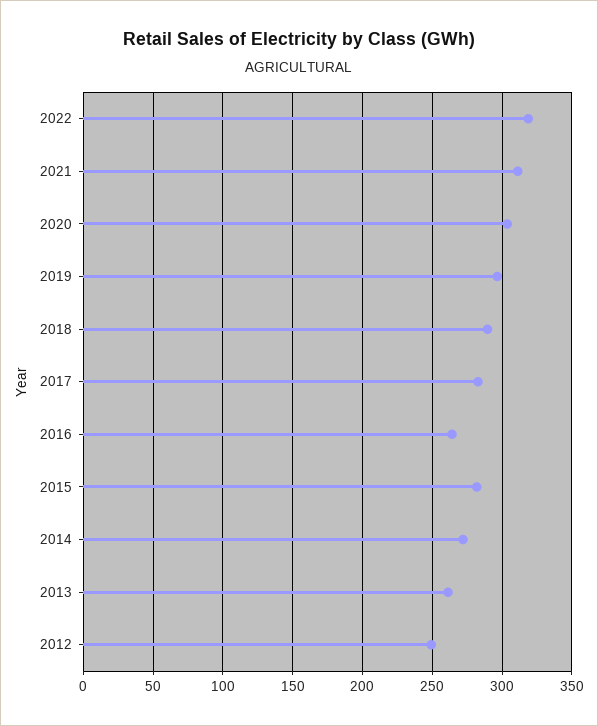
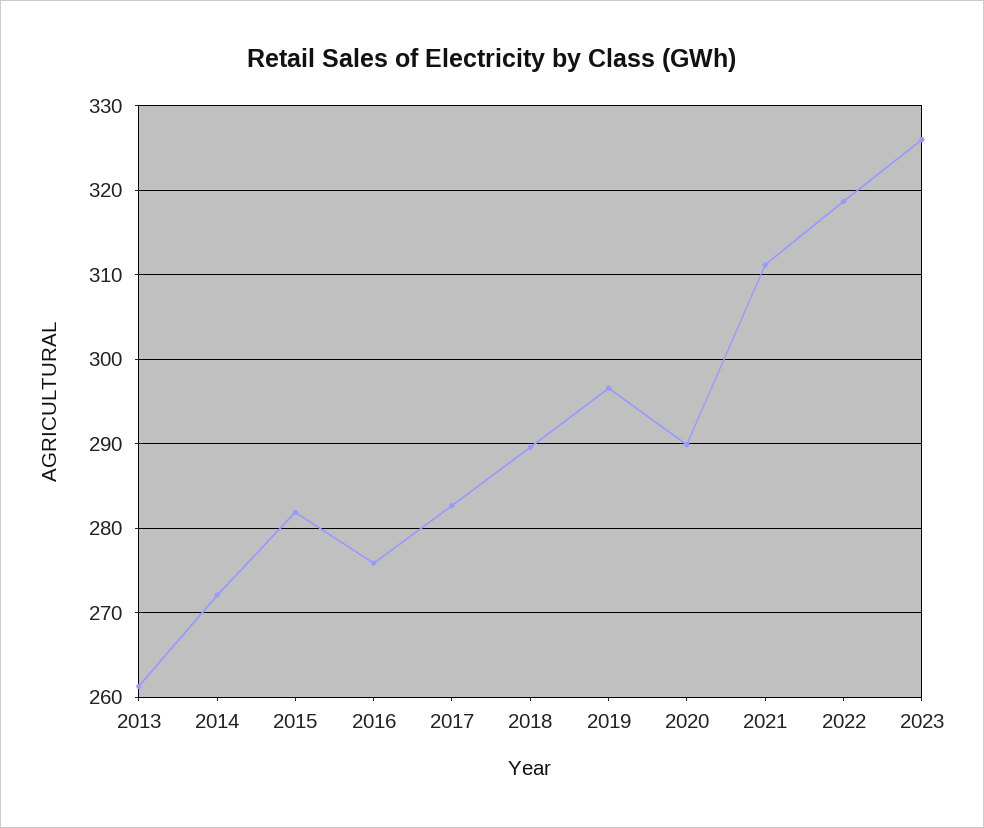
2020: 305 -> 290
2016: 265 -> 276
2012: 250 -> none
2023: none -> 326

